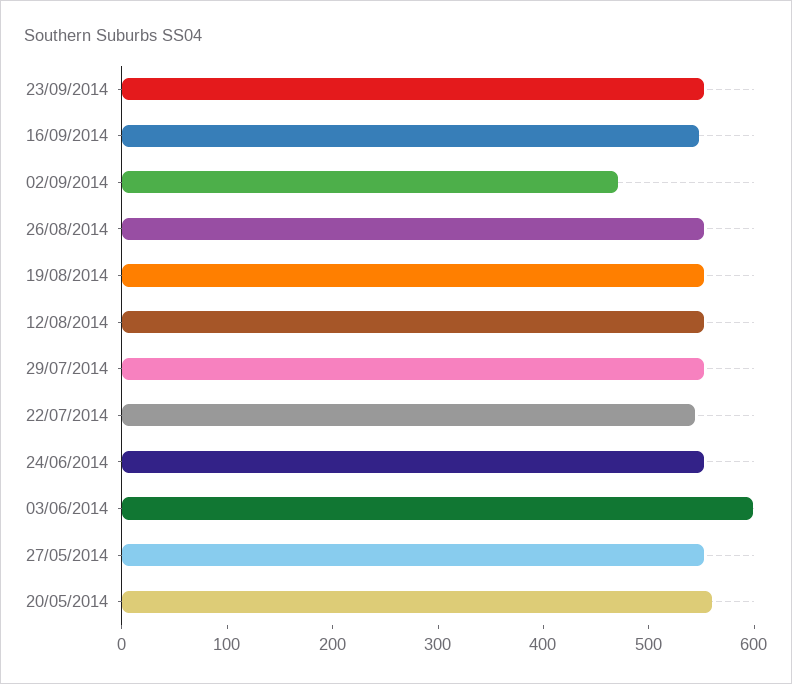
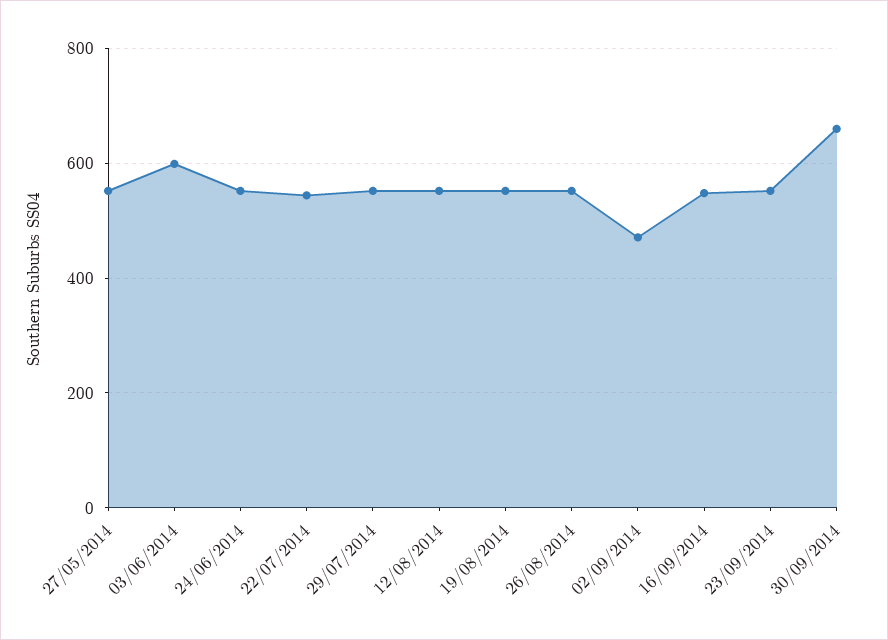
20/05/2014: 560 -> none
30/09/2014: none -> 660

